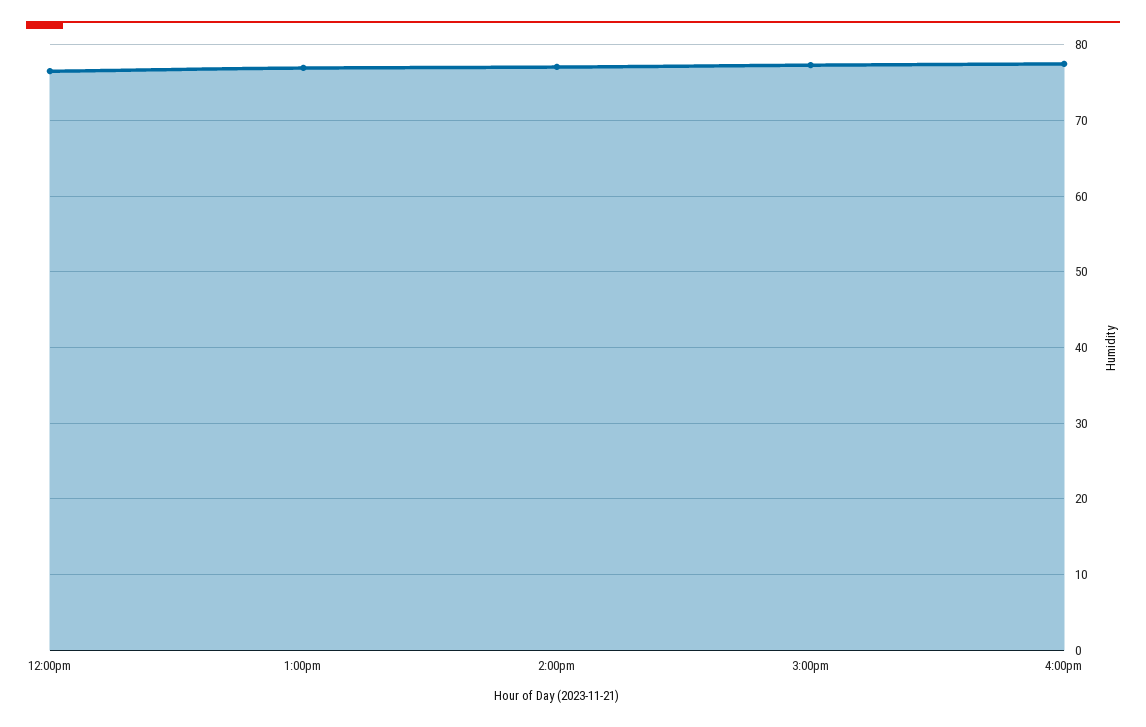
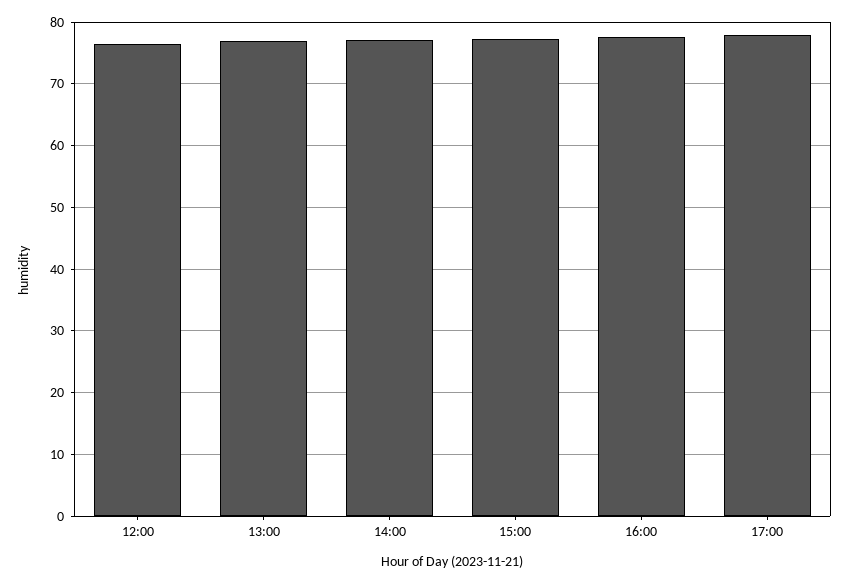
17:00: none -> 78

